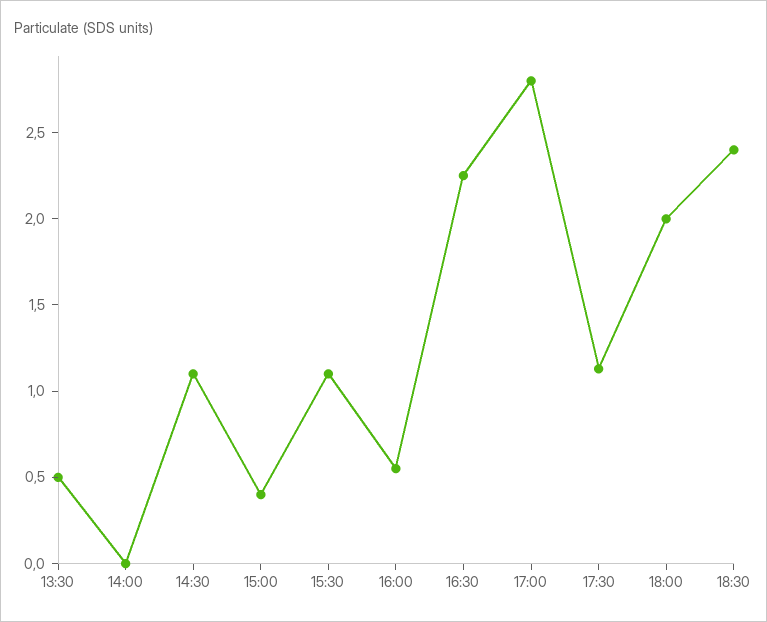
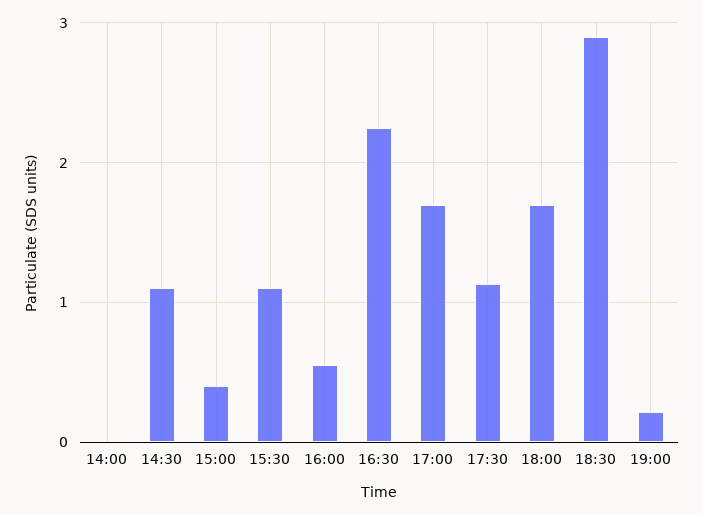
13:30: 0.5 -> none
17:00: 2.8 -> 1.7
18:00: 2 -> 1.7
18:30: 2.4 -> 2.9
19:00: none -> 0.2

